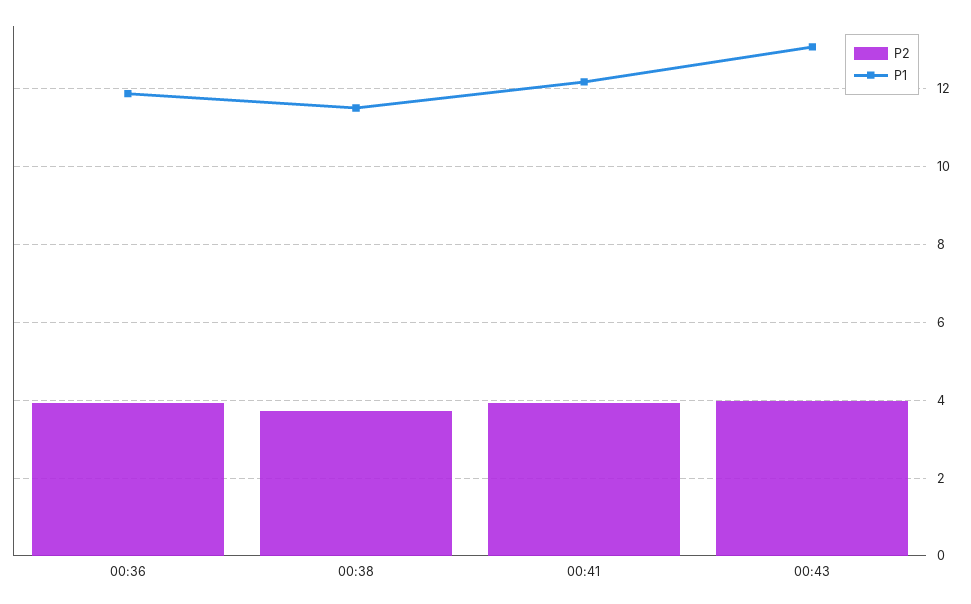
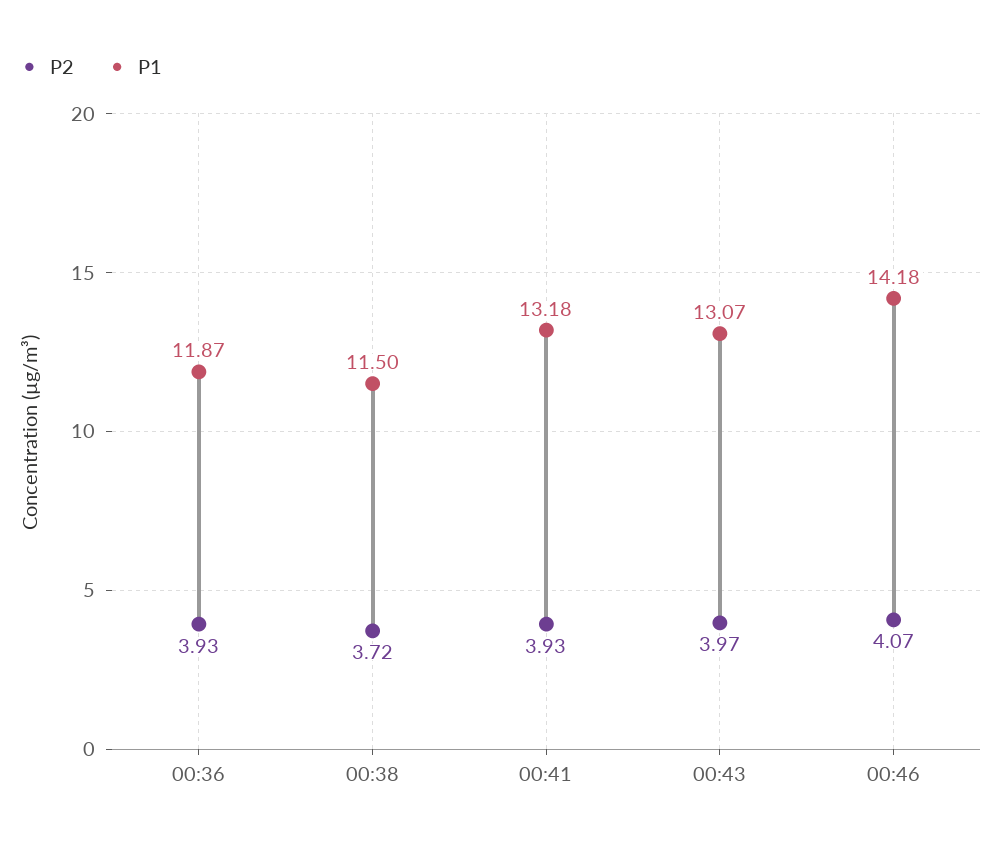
P1, 00:41: 12.2 -> 13.18
P2, 00:46: none -> 4.07
P1, 00:46: none -> 14.18

